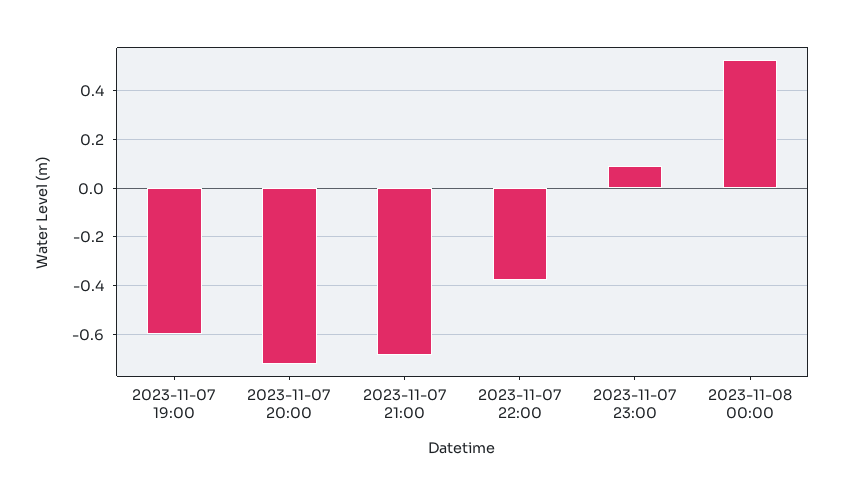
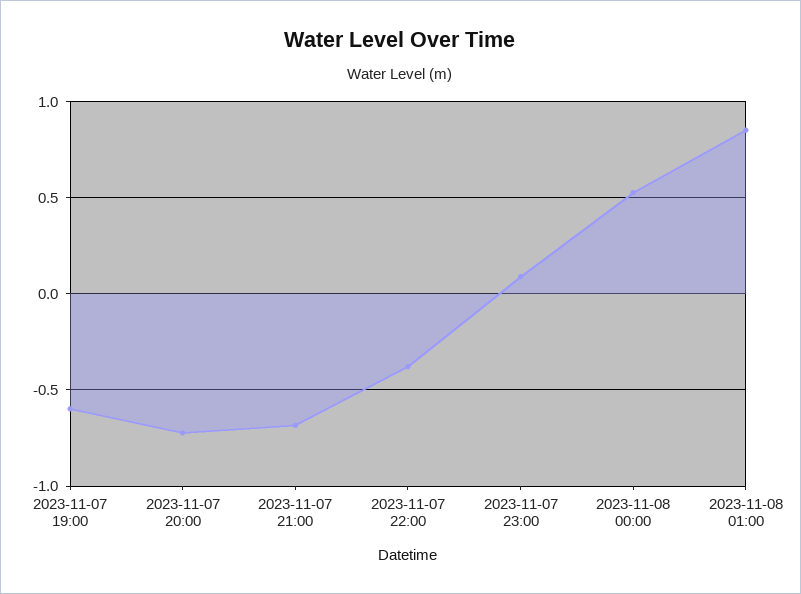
2023-11-08 01:00: none -> 0.85

